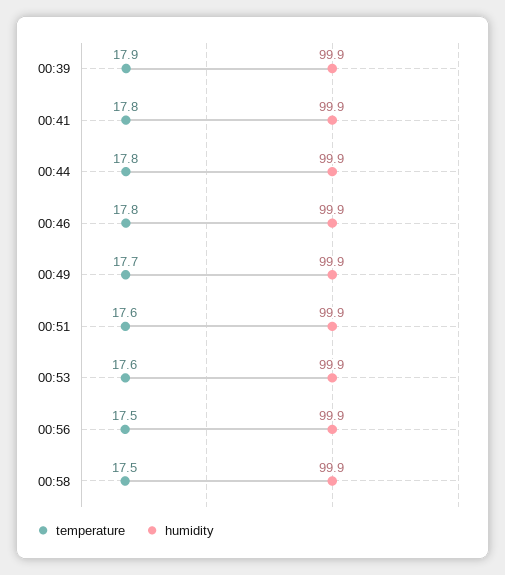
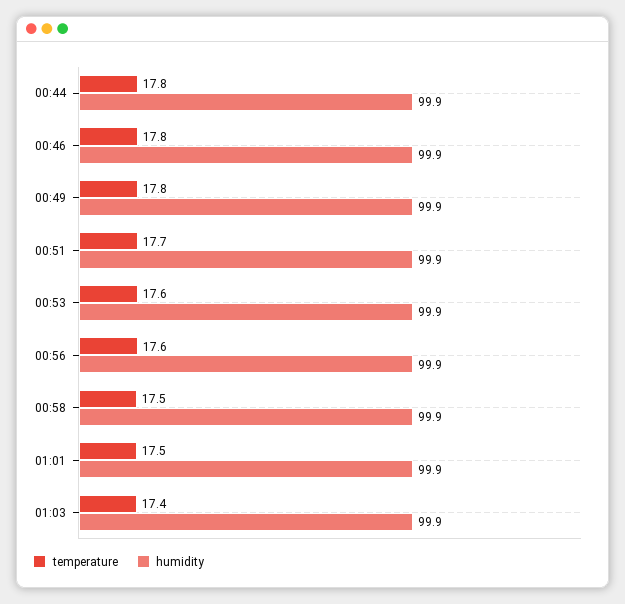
temperature, 00:39: 17.9 -> none
humidity, 00:39: 99.9 -> none
temperature, 00:41: 17.8 -> none
humidity, 00:41: 99.9 -> none
temperature, 00:49: 17.7 -> 17.8
temperature, 00:51: 17.6 -> 17.7
temperature, 00:56: 17.5 -> 17.6
temperature, 01:01: none -> 17.5
humidity, 01:01: none -> 99.9
temperature, 01:03: none -> 17.4
humidity, 01:03: none -> 99.9

